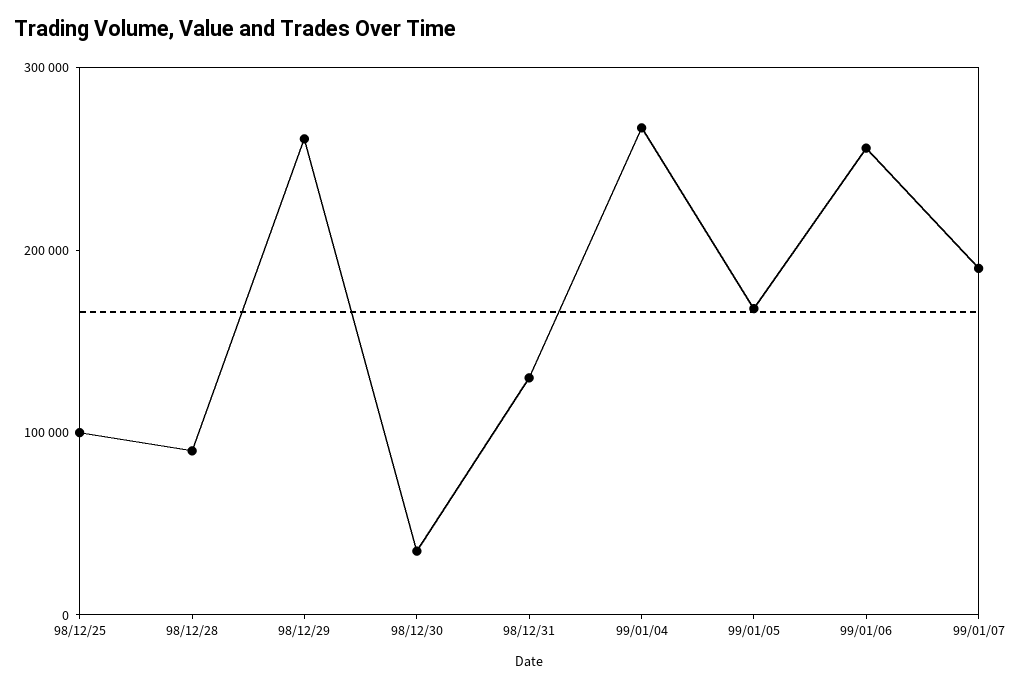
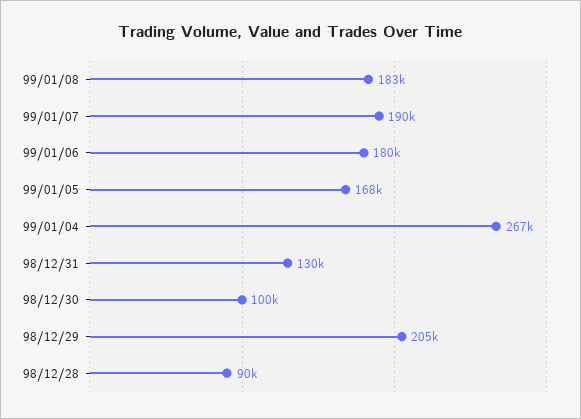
98/12/25: 100000 -> none
98/12/29: 260000 -> 205000
98/12/30: 40000 -> 100000
99/01/06: 260000 -> 180000
99/01/08: none -> 183000

